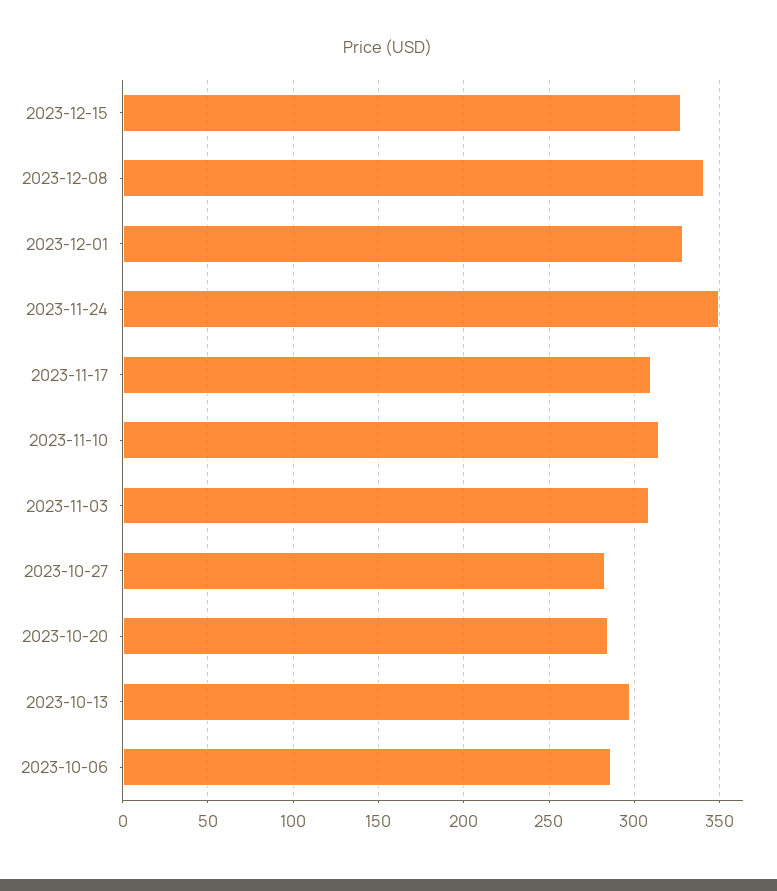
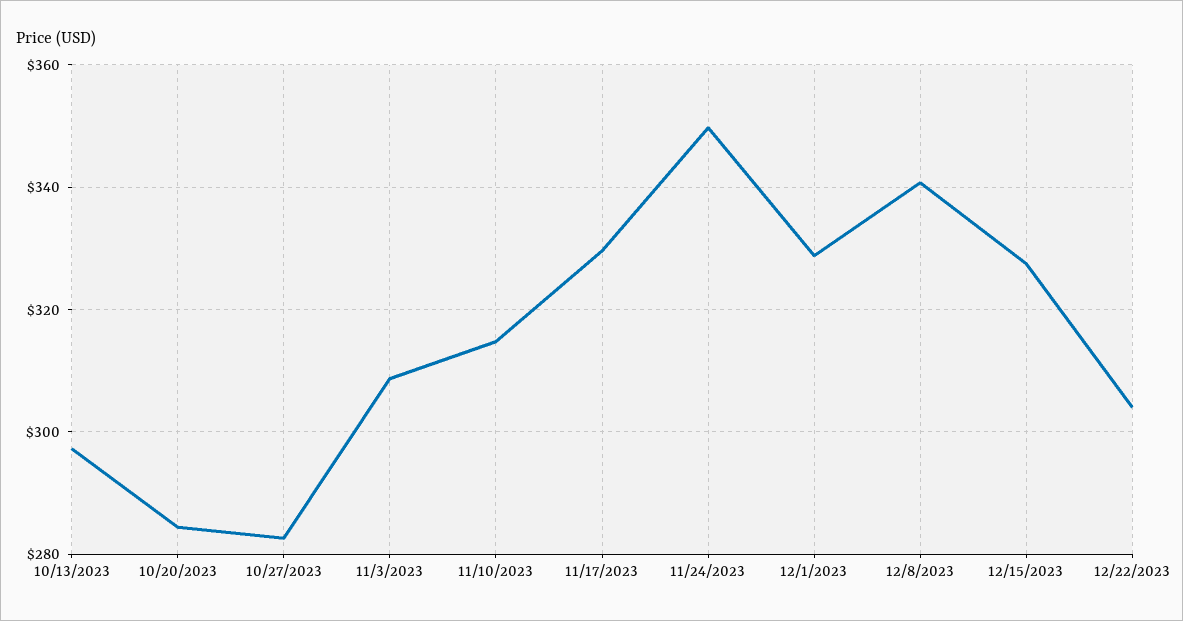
2023-11-17: 310 -> 330
2023-10-06: 285 -> none
12/22/2023: none -> 304

